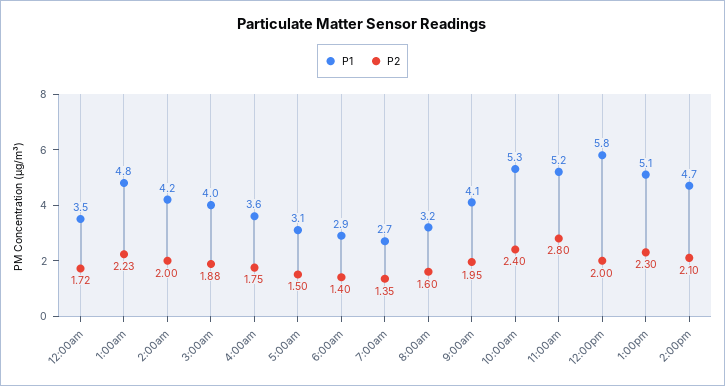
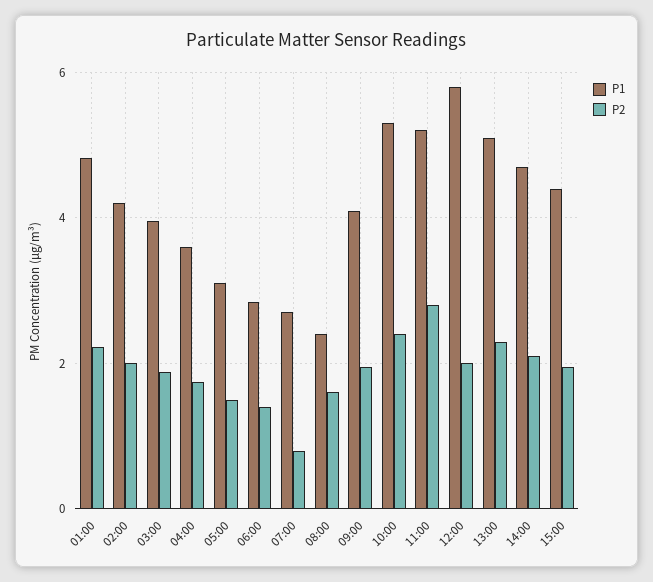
P1, 12:00am: 3.5 -> none
P2, 12:00am: 1.72 -> none
P2, 7:00am: 1.35 -> 0.8
P1, 8:00am: 3.2 -> 2.4
P1, 15:00: none -> 4.4
P2, 15:00: none -> 2

